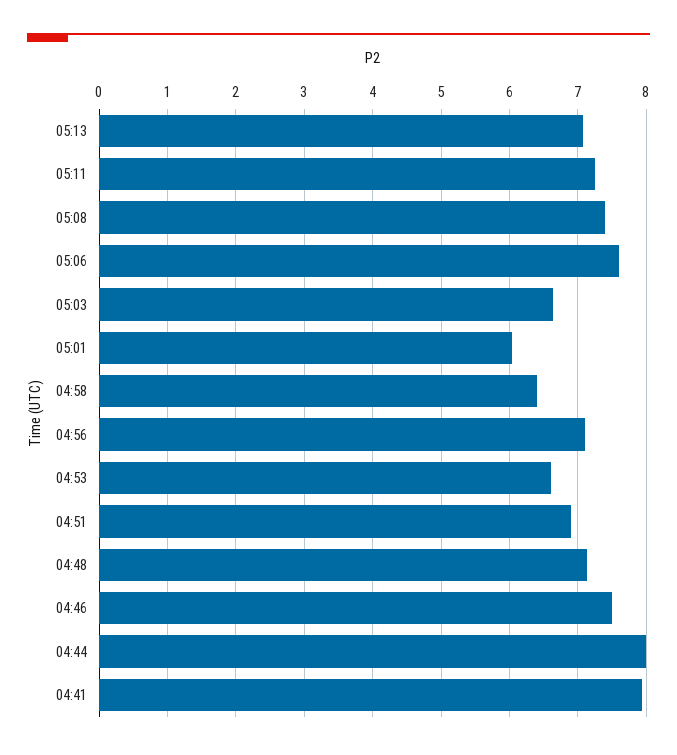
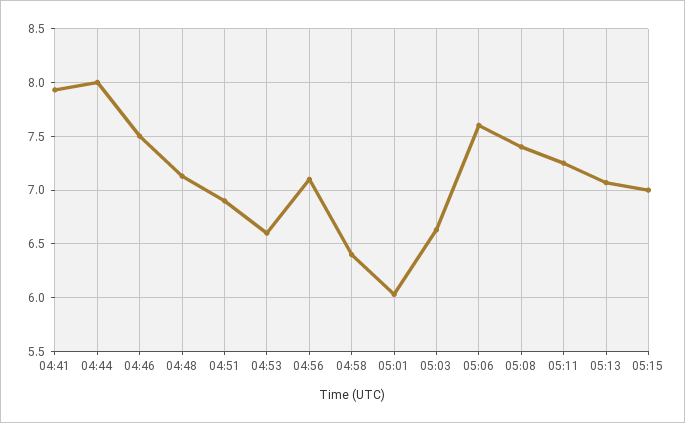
05:15: none -> 7

